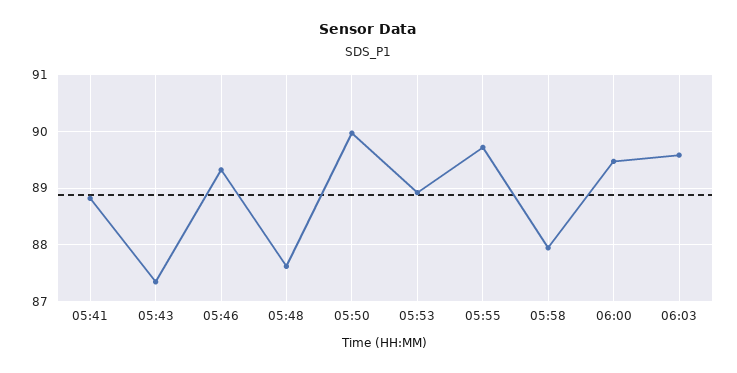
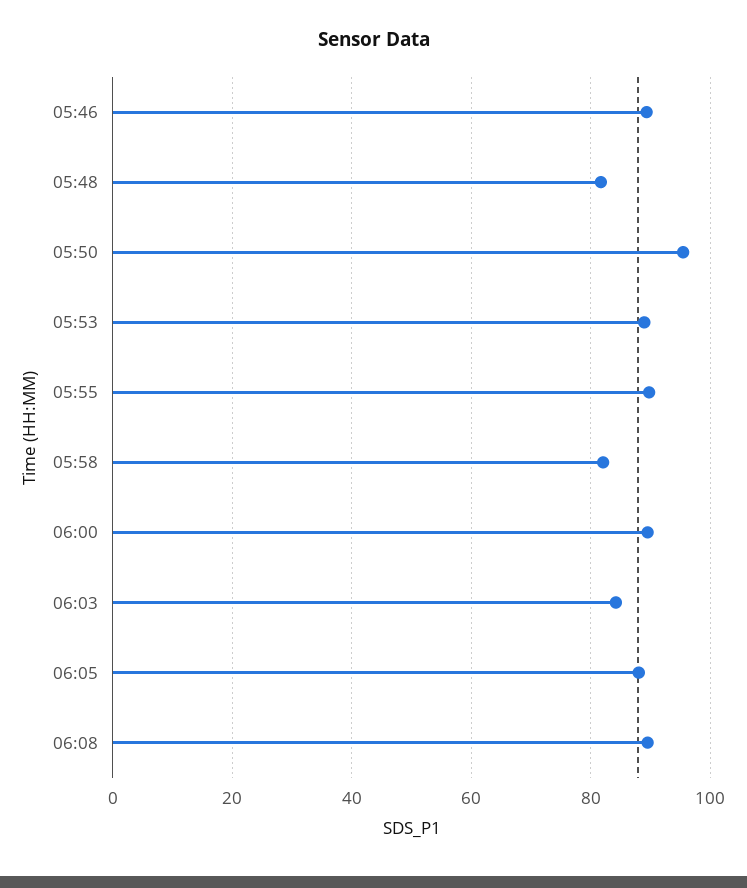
05:41: 88.8 -> none
05:43: 87.4 -> none
05:48: 87.6 -> 82
05:50: 90 -> 96
05:58: 88 -> 82
06:03: 89.6 -> 84
06:05: none -> 88
06:08: none -> 90

